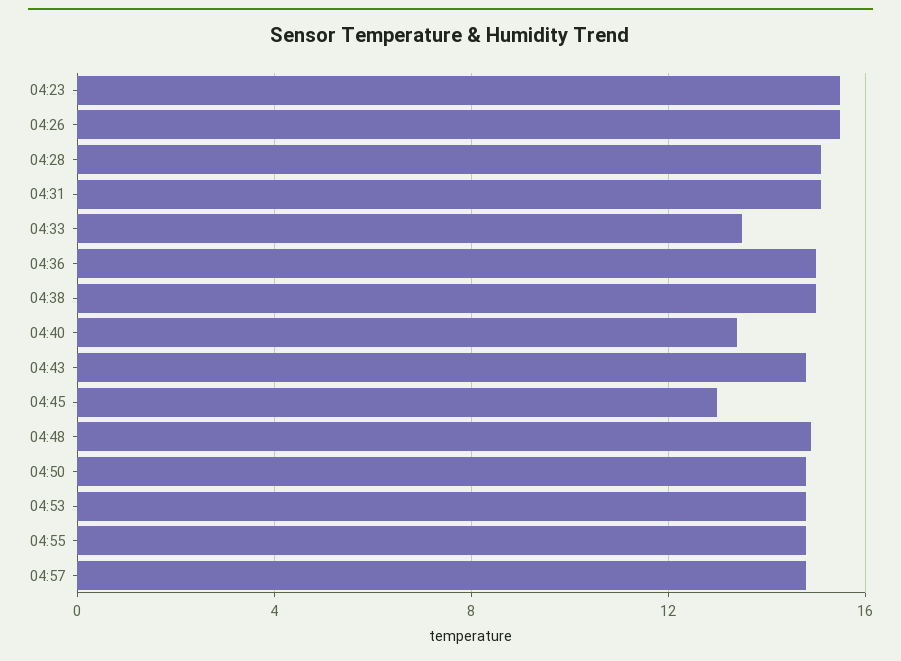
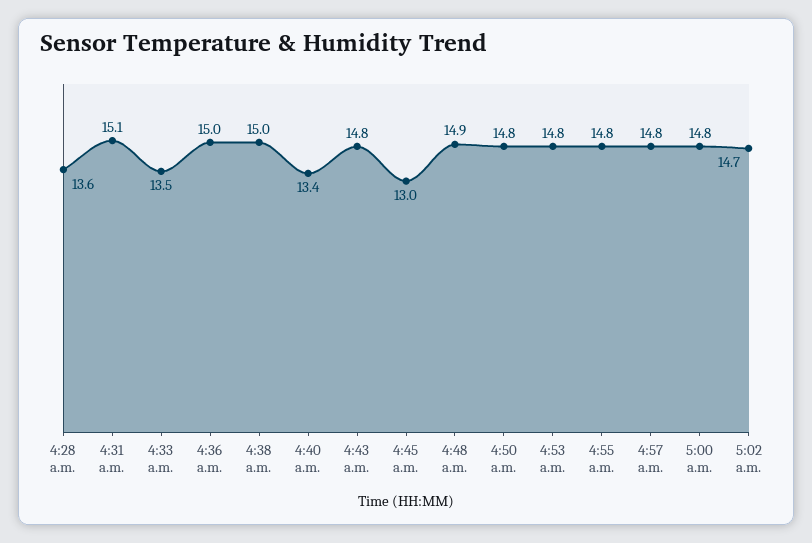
04:23: 15.5 -> none
04:26: 15.5 -> none
04:28: 15 -> 13.6
5:00 a.m.: none -> 14.8
5:02 a.m.: none -> 14.7

